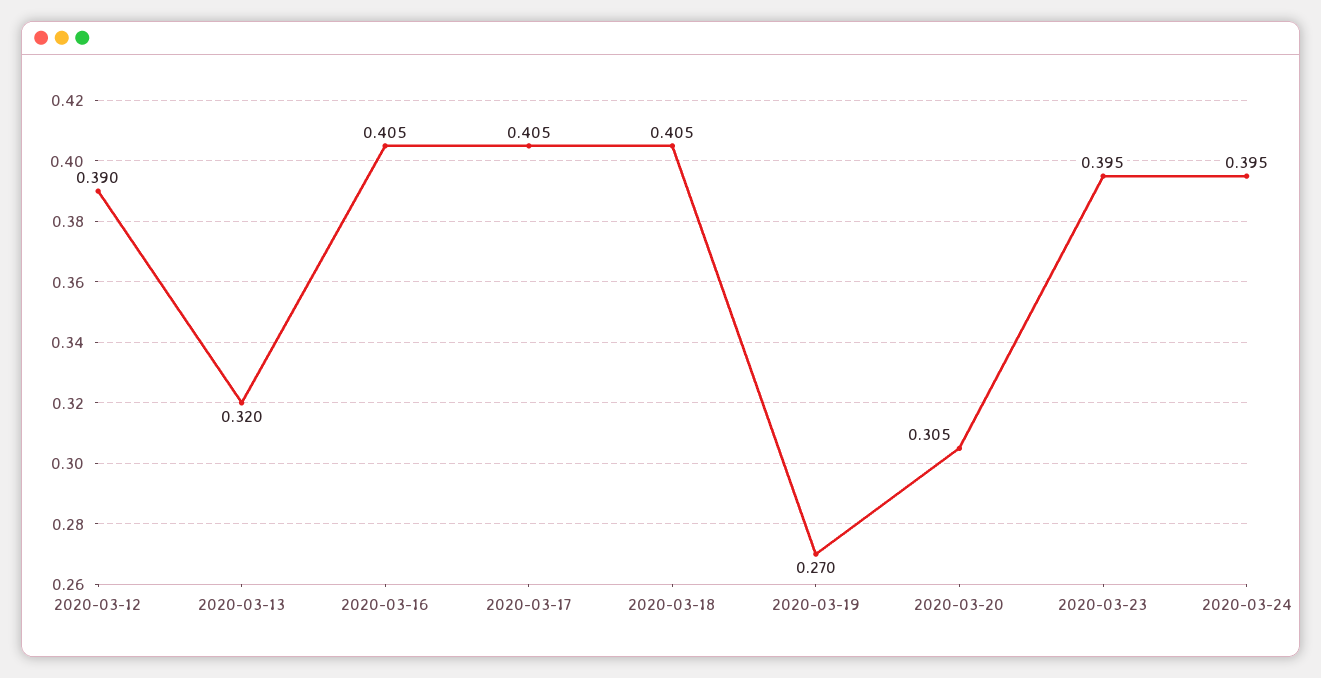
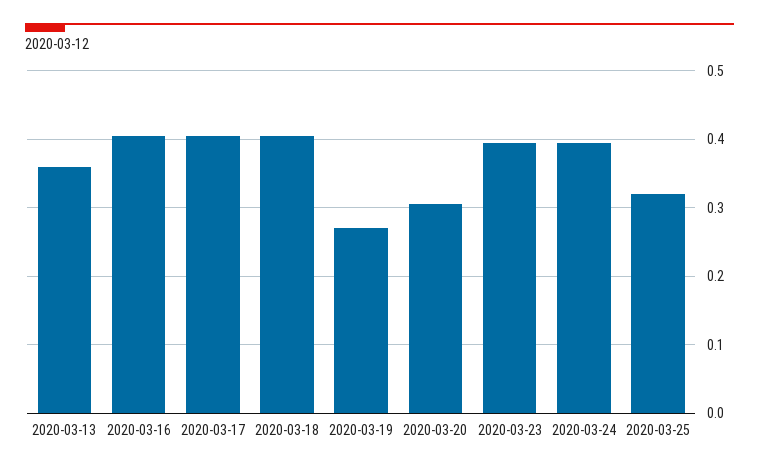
2020-03-12: 0.39 -> none
2020-03-13: 0.32 -> 0.36
2020-03-25: none -> 0.32

